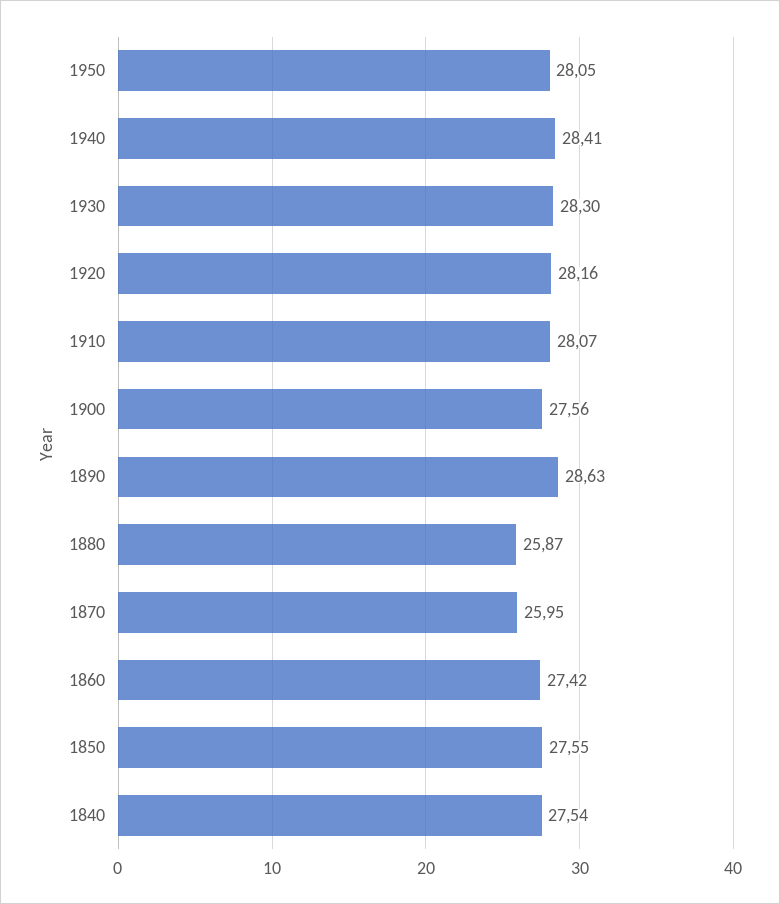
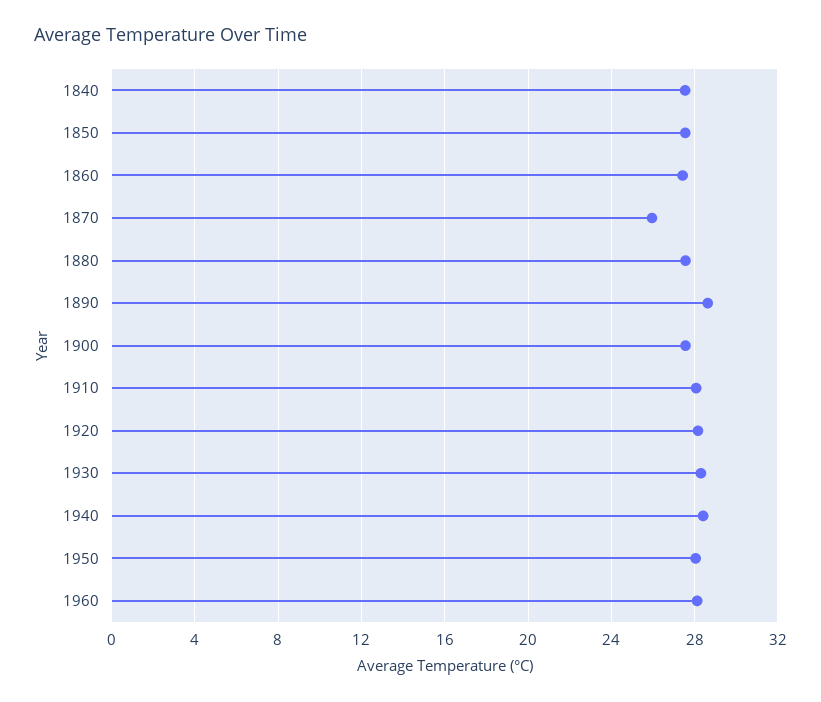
1880: 25.87 -> 27.5
1960: none -> 28

